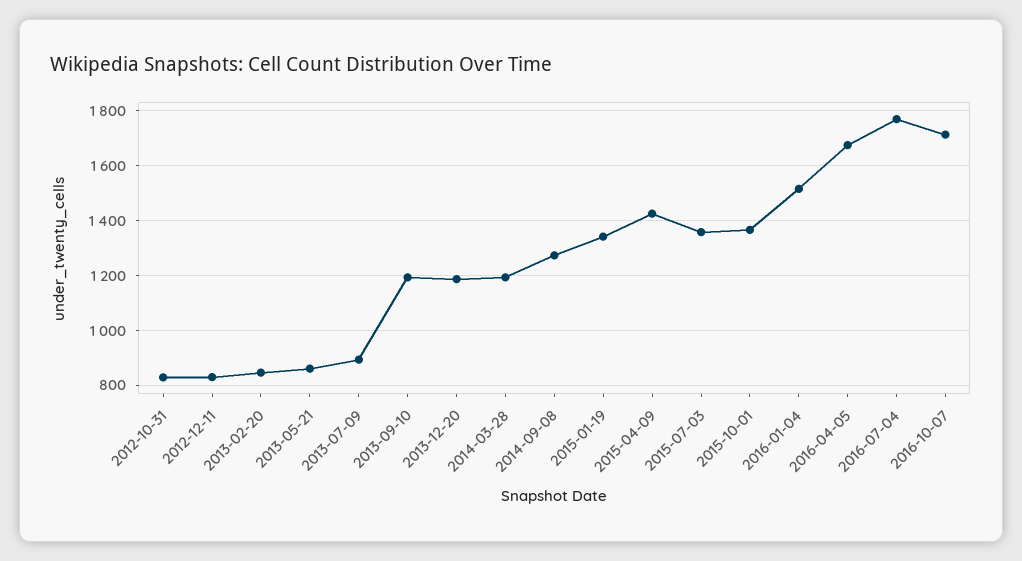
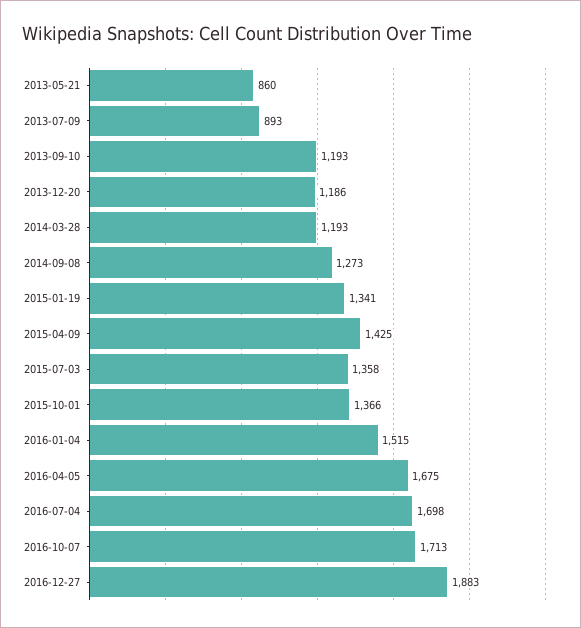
2012-10-31: 825 -> none
2012-12-11: 825 -> none
2013-02-20: 850 -> none
2016-07-04: 1775 -> 1698
2016-12-27: none -> 1883

